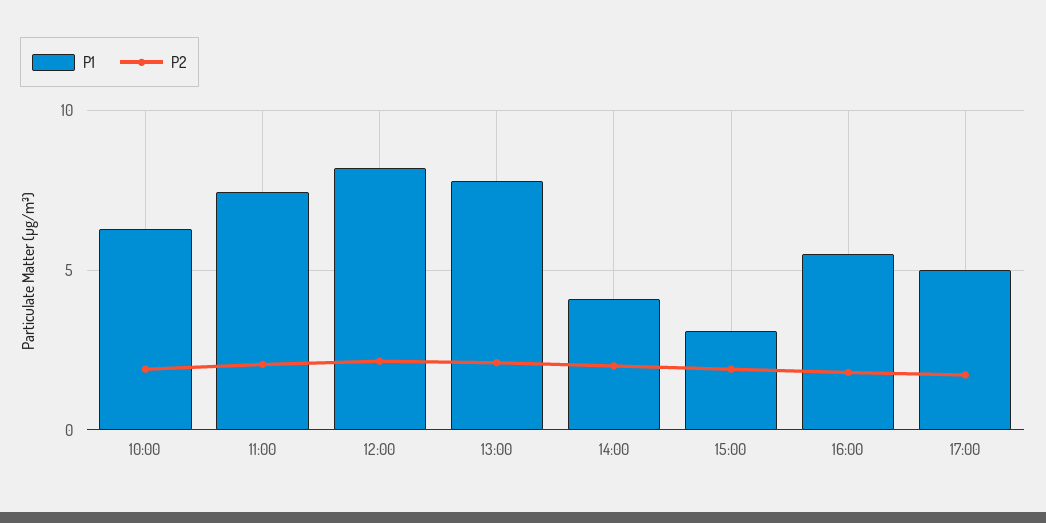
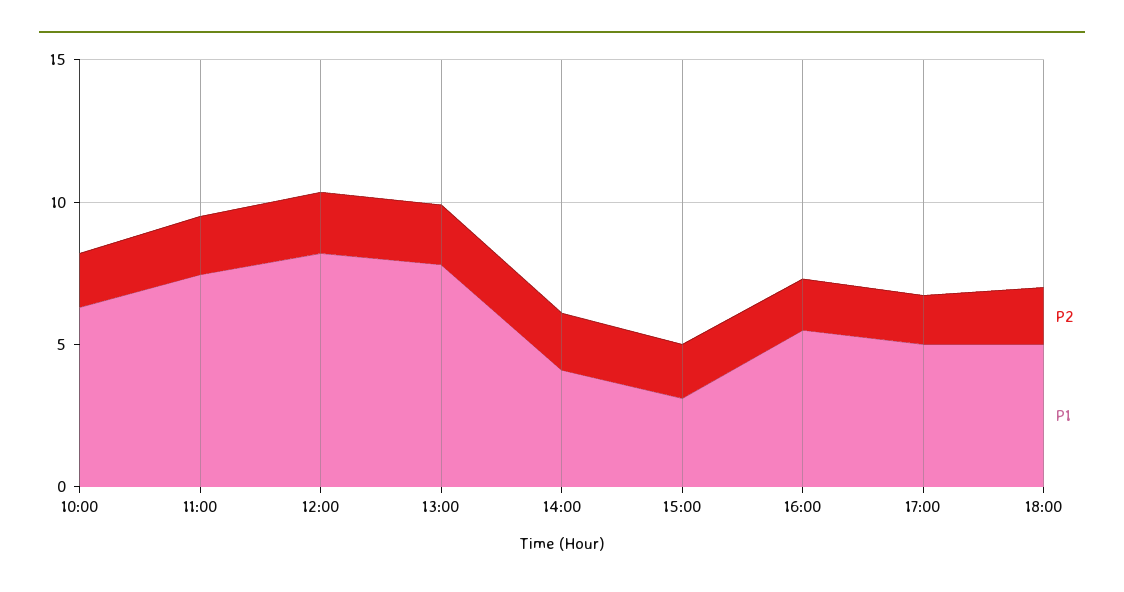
P2, 18:00: none -> 2
P1, 18:00: none -> 5

